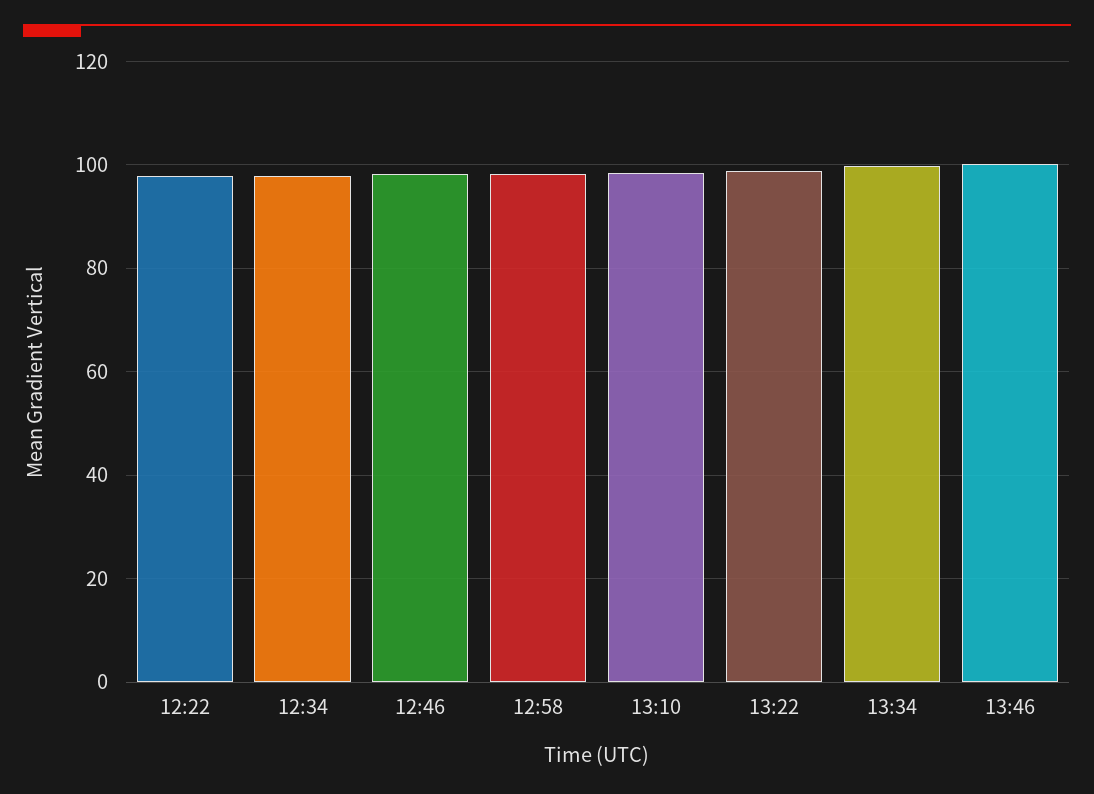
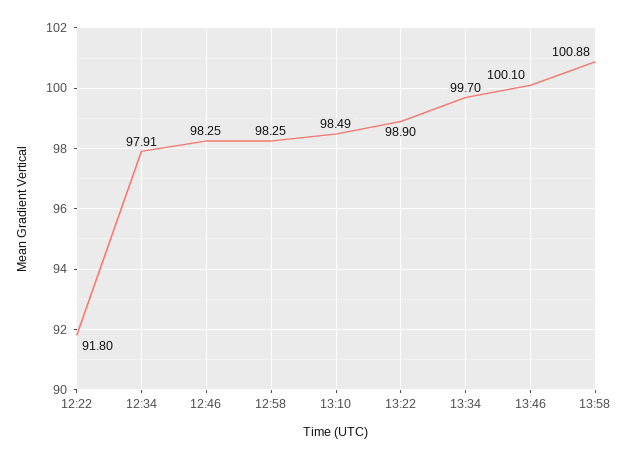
12:22: 98 -> 91.8
13:58: none -> 100.88

